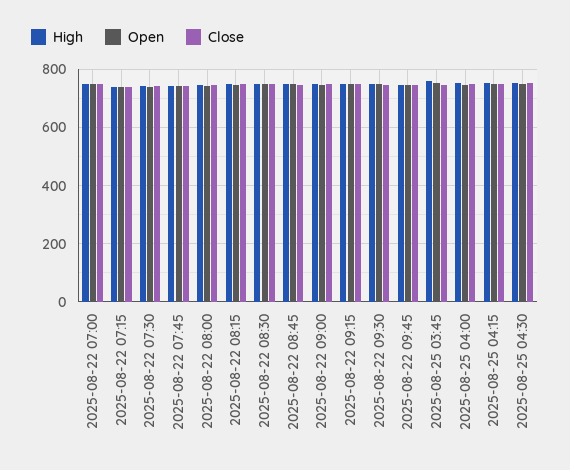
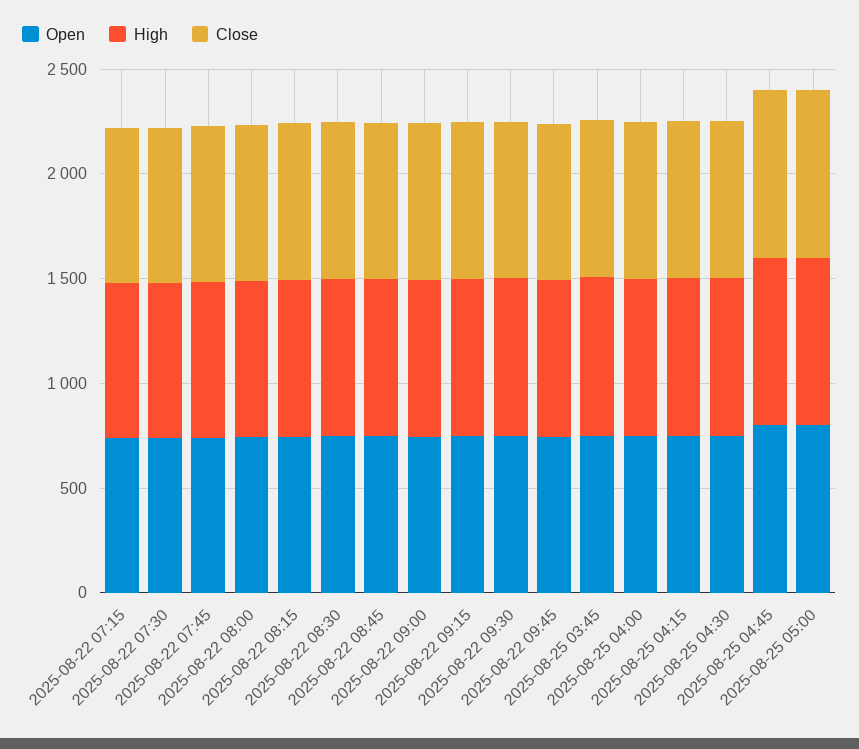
High, 2025-08-22 07:00: 750 -> none
Open, 2025-08-22 07:00: 750 -> none
Close, 2025-08-22 07:00: 750 -> none
Open, 2025-08-25 04:45: none -> 800
High, 2025-08-25 04:45: none -> 800
Close, 2025-08-25 04:45: none -> 800
Open, 2025-08-25 05:00: none -> 800
High, 2025-08-25 05:00: none -> 800
Close, 2025-08-25 05:00: none -> 800

